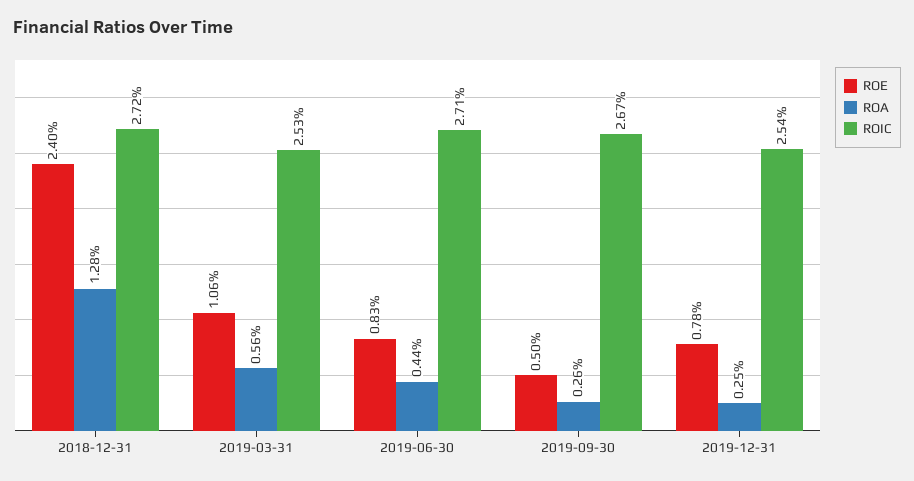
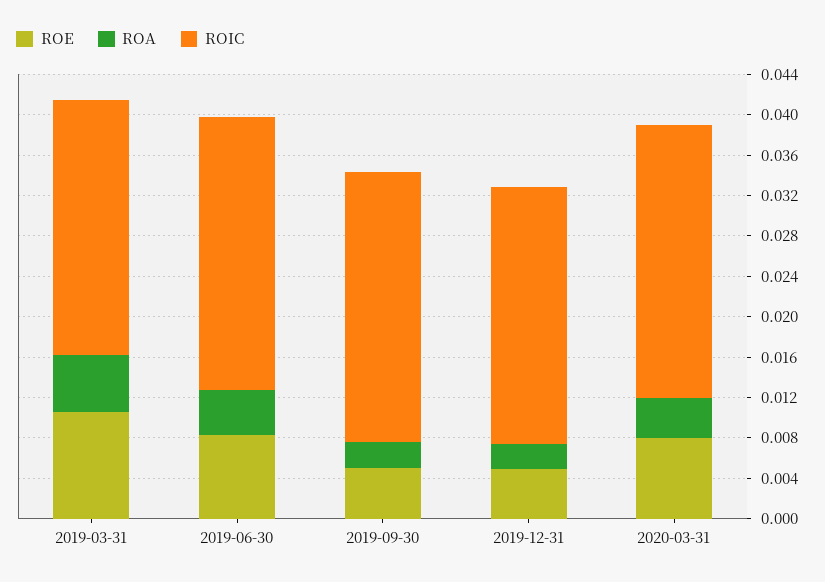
ROE, 2018-12-31: 0.024 -> none
ROA, 2018-12-31: 0.0128 -> none
ROIC, 2018-12-31: 0.0272 -> none
ROE, 2019-12-31: 0.0078 -> 0.005
ROE, 2020-03-31: none -> 0.008
ROA, 2020-03-31: none -> 0.004
ROIC, 2020-03-31: none -> 0.027

